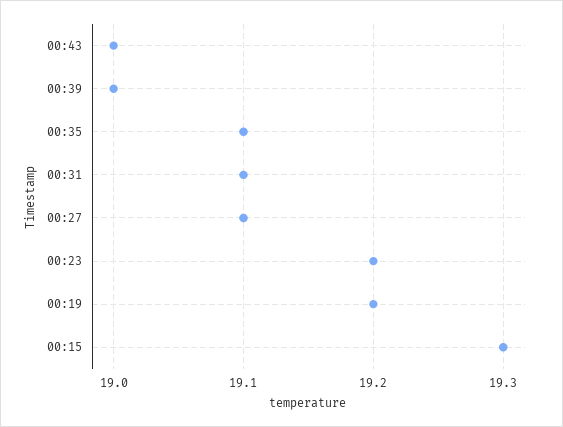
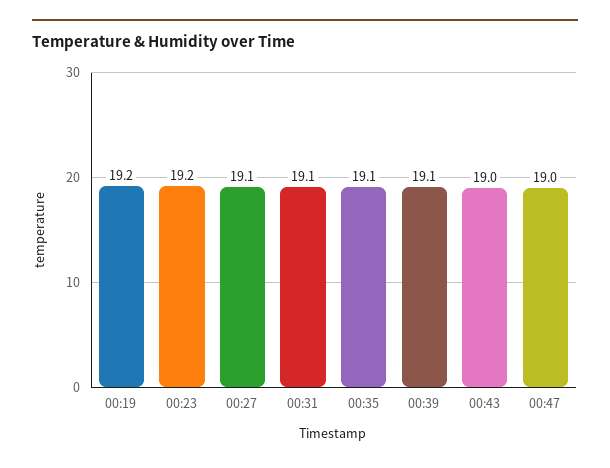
00:39: 19 -> 19.1
00:15: 19.3 -> none
00:47: none -> 19

